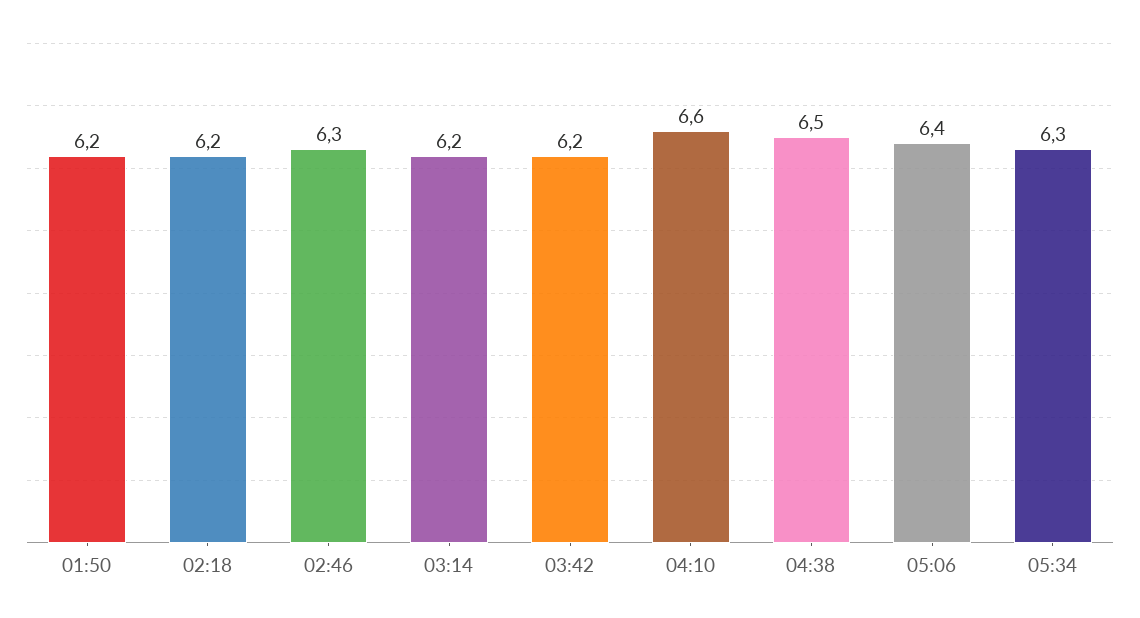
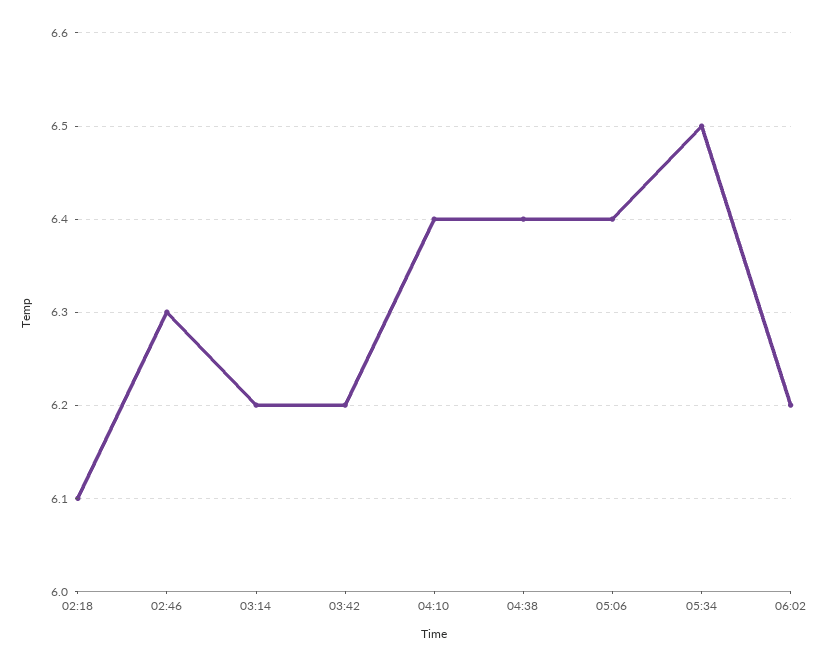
01:50: 6.2 -> none
02:18: 6.2 -> 6.1
04:10: 6.6 -> 6.4
04:38: 6.5 -> 6.4
05:34: 6.3 -> 6.5
06:02: none -> 6.2

